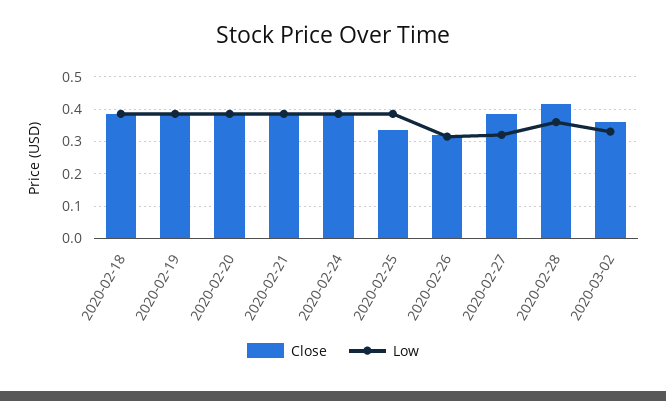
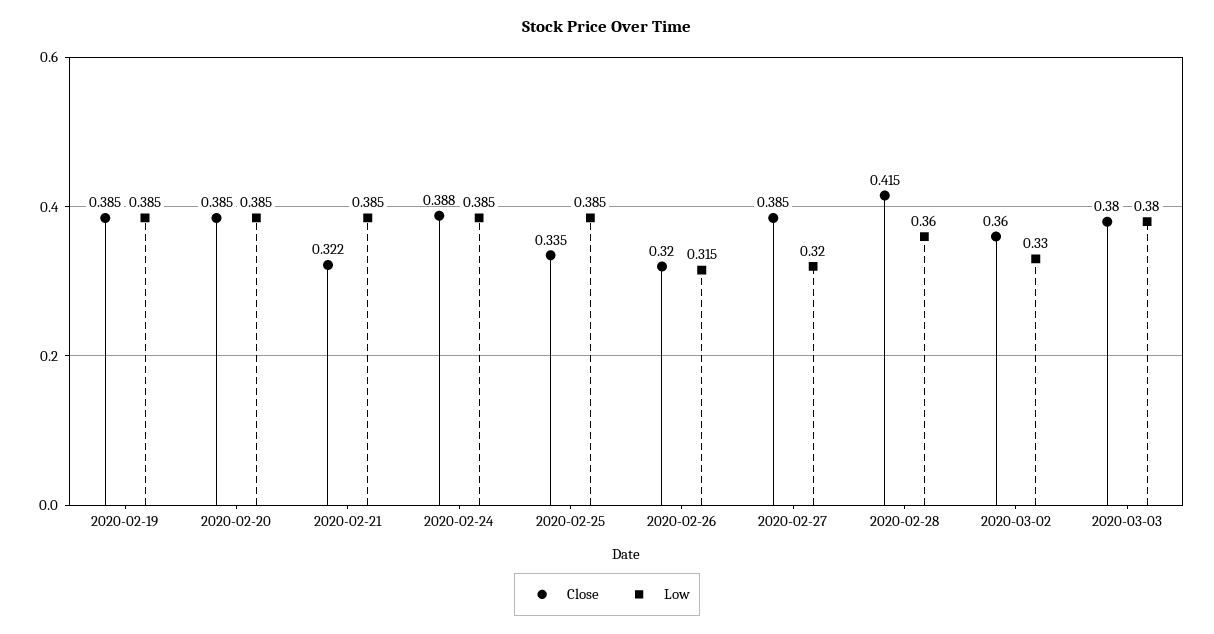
Close, 2020-02-18: 0.38 -> none
Low, 2020-02-18: 0.38 -> none
Close, 2020-02-21: 0.38 -> 0.322
Close, 2020-03-03: none -> 0.38
Low, 2020-03-03: none -> 0.38

